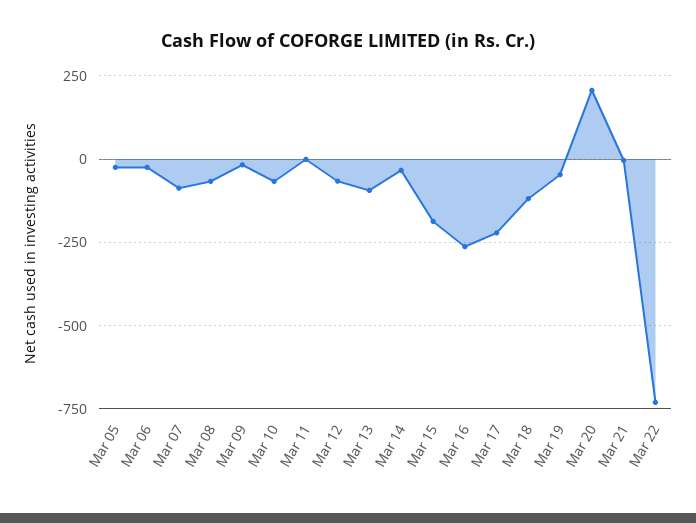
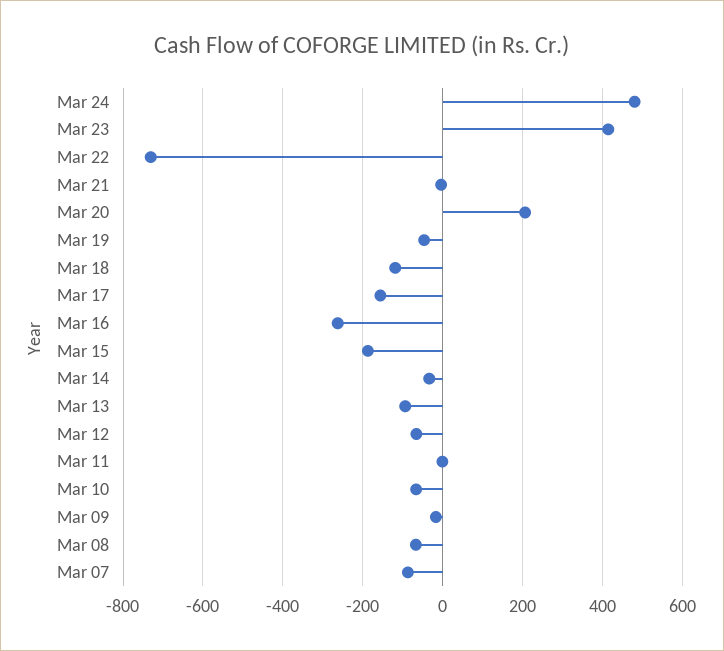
Mar 05: -25 -> none
Mar 06: -25 -> none
Mar 17: -225 -> -160
Mar 24: none -> 480
Mar 23: none -> 420

